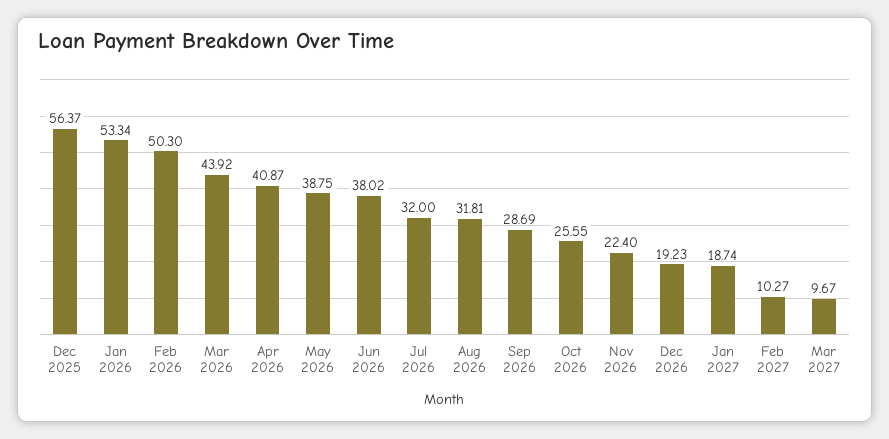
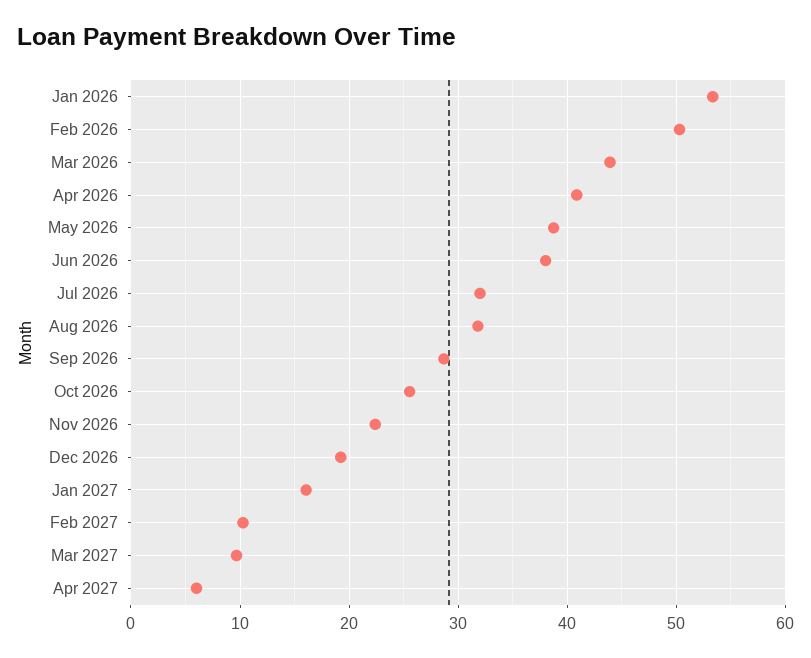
Dec 2025: 56.37 -> none
Jan 2027: 18.74 -> 16
Apr 2027: none -> 6

